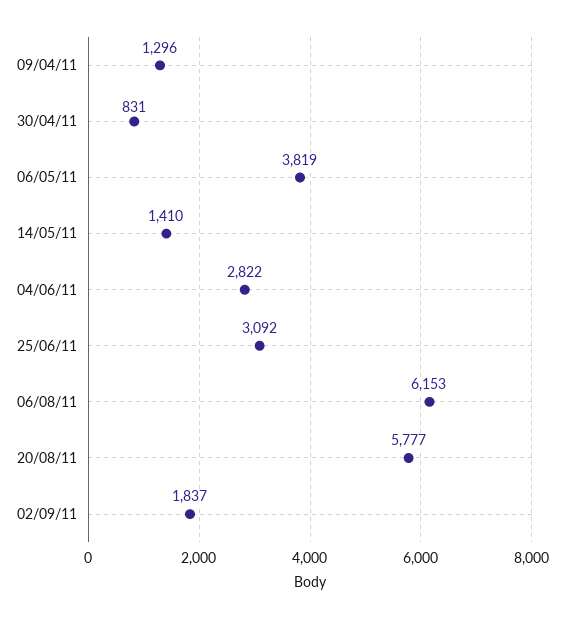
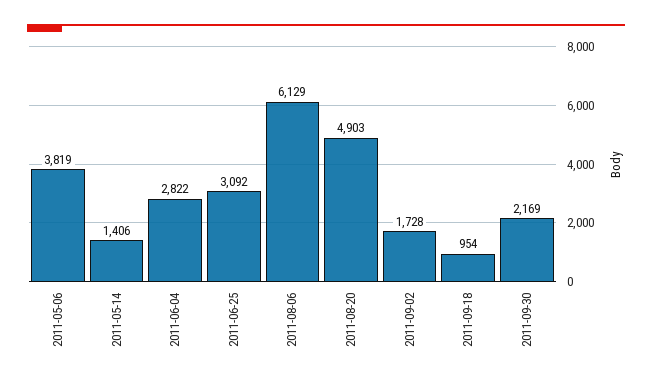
09/04/11: 1296 -> none
30/04/11: 831 -> none
14/05/11: 1410 -> 1406
06/08/11: 6153 -> 6129
20/08/11: 5777 -> 4903
02/09/11: 1837 -> 1728
2011-09-18: none -> 954
2011-09-30: none -> 2169

